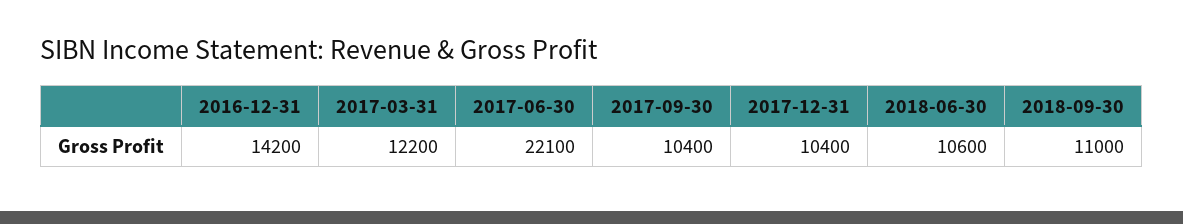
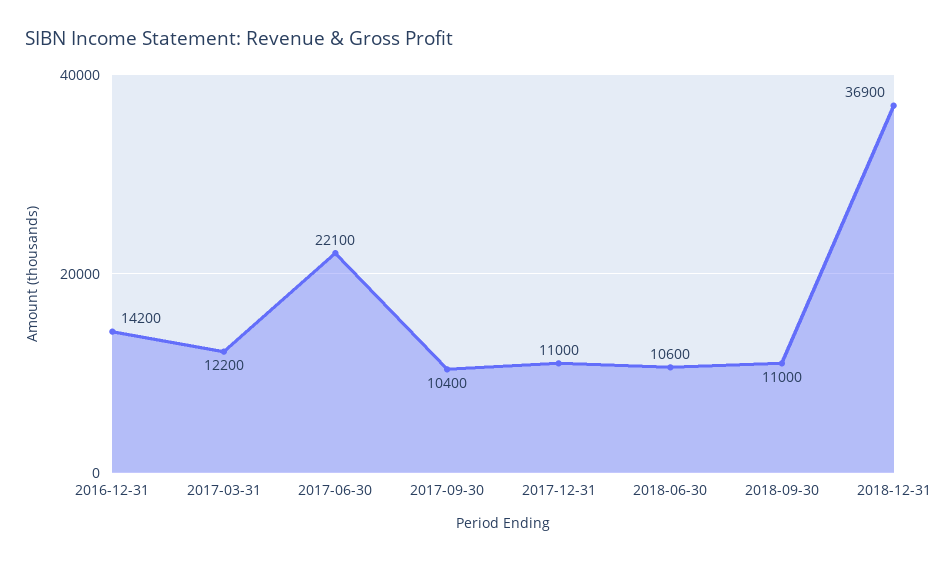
2017-12-31: 10400 -> 11000
2018-12-31: none -> 36900

